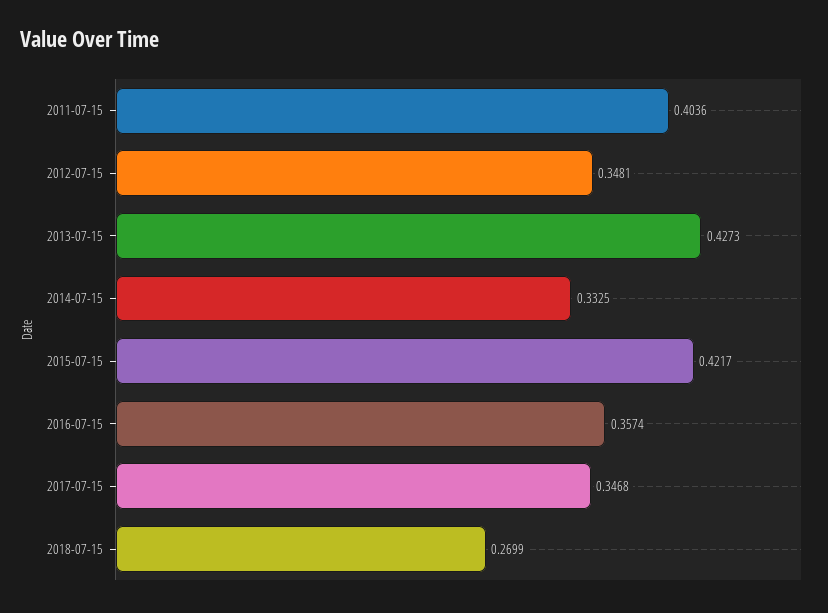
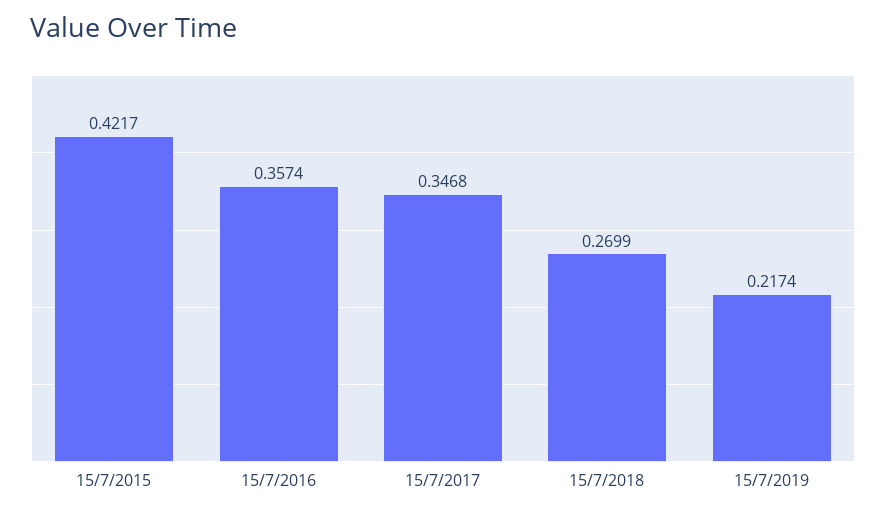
2011-07-15: 0.4036 -> none
2012-07-15: 0.3481 -> none
2013-07-15: 0.4273 -> none
2014-07-15: 0.3325 -> none
15/7/2019: none -> 0.2174

